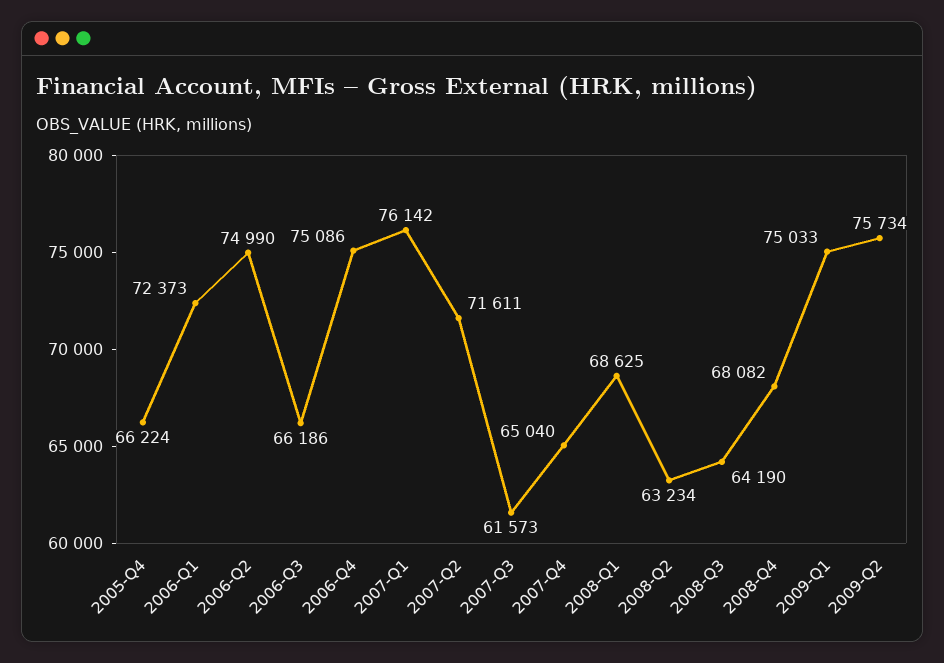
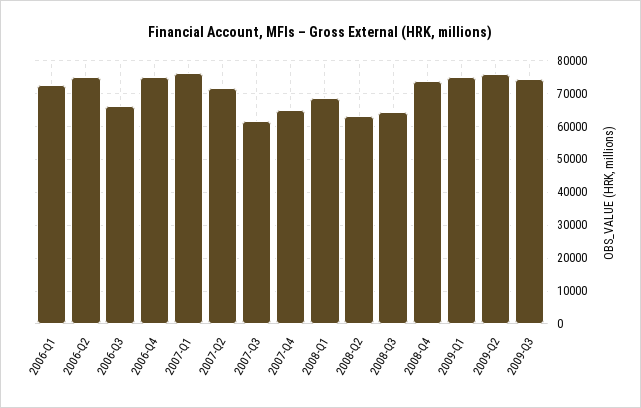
2005-Q4: 66224 -> none
2008-Q4: 68082 -> 74000
2009-Q3: none -> 74000

